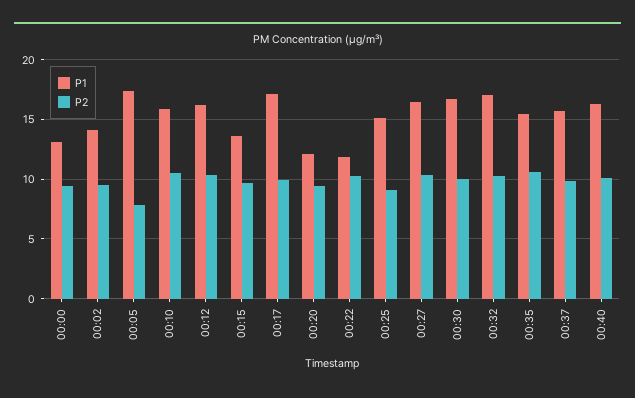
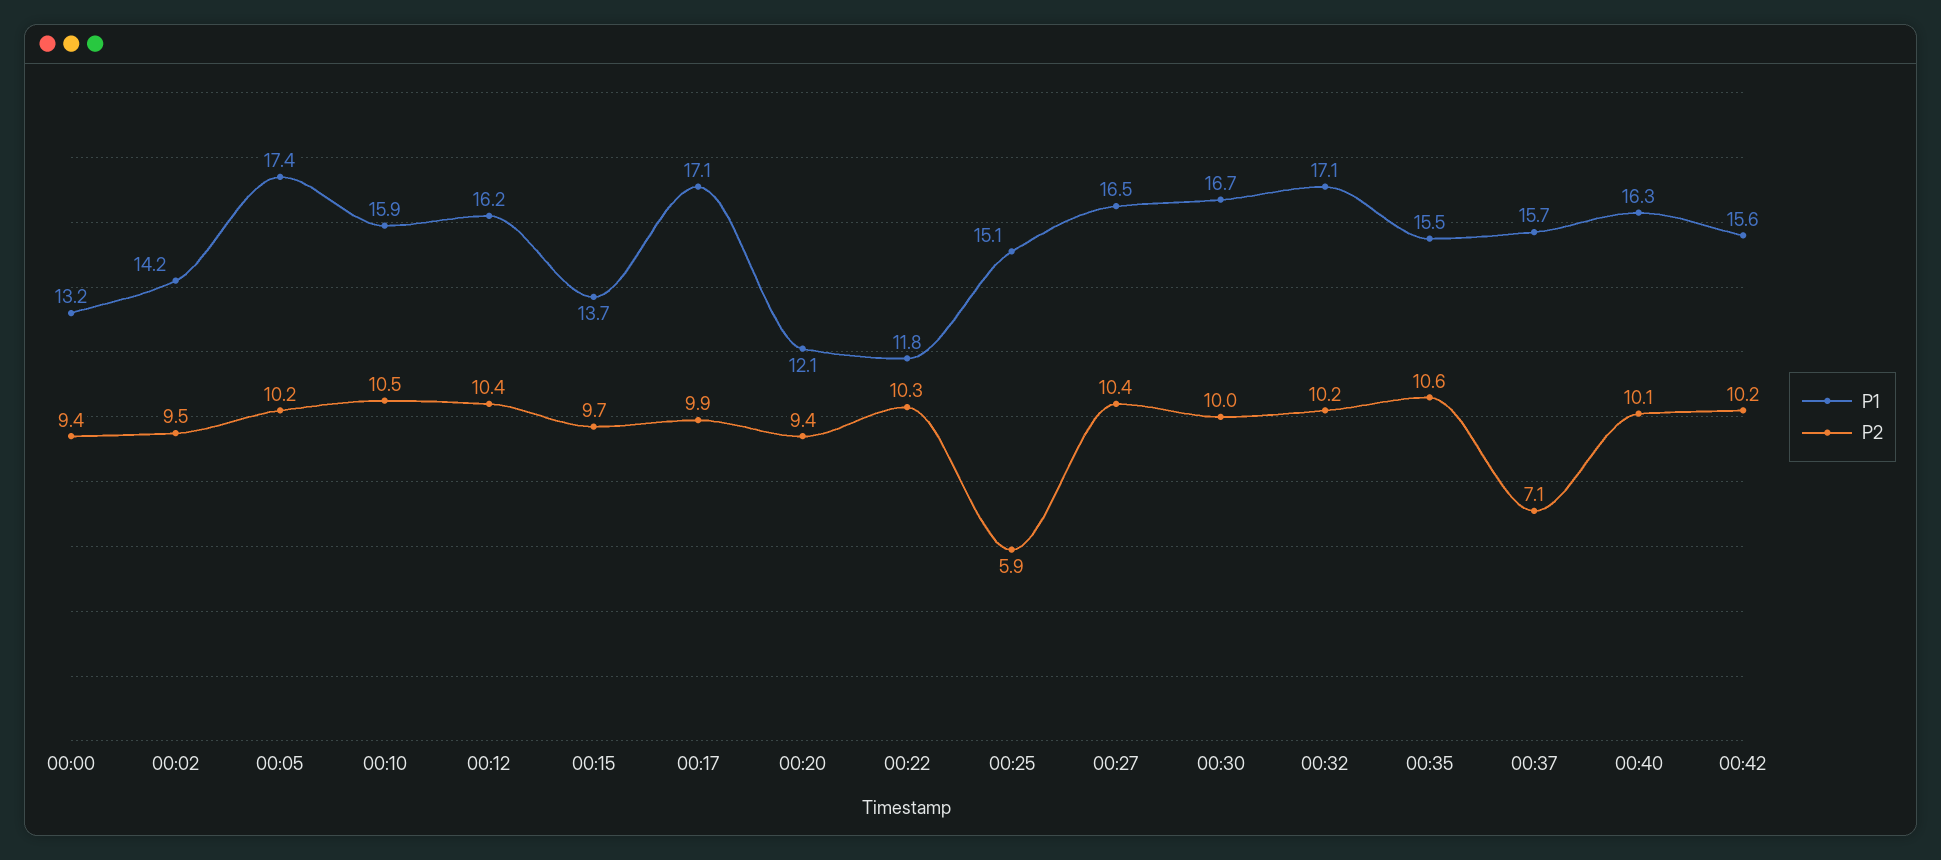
P2, 00:05: 8 -> 10.2
P2, 00:25: 9 -> 5.9
P2, 00:37: 10 -> 7.1
P1, 00:42: none -> 15.6
P2, 00:42: none -> 10.2

